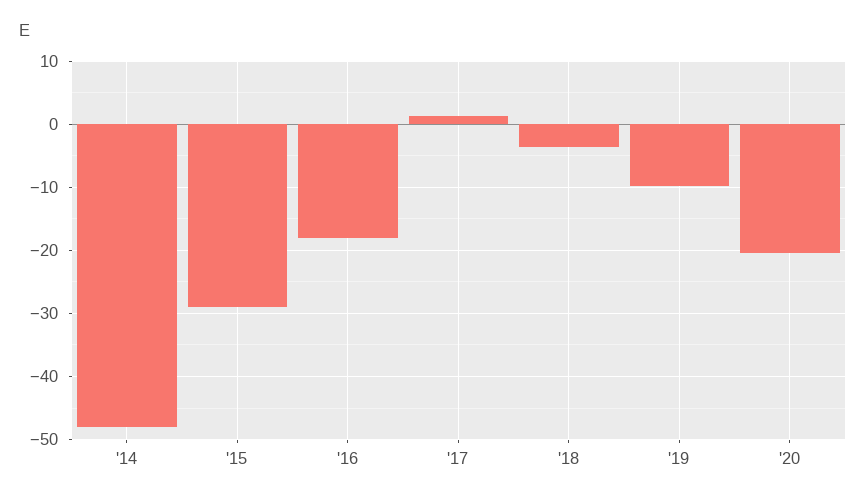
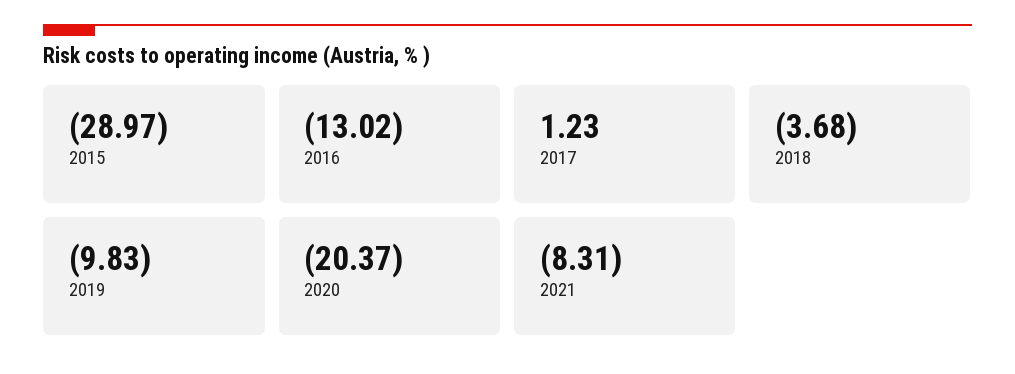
'14: -48 -> none
'16: -18 -> -13.02
2021: none -> -8.31

